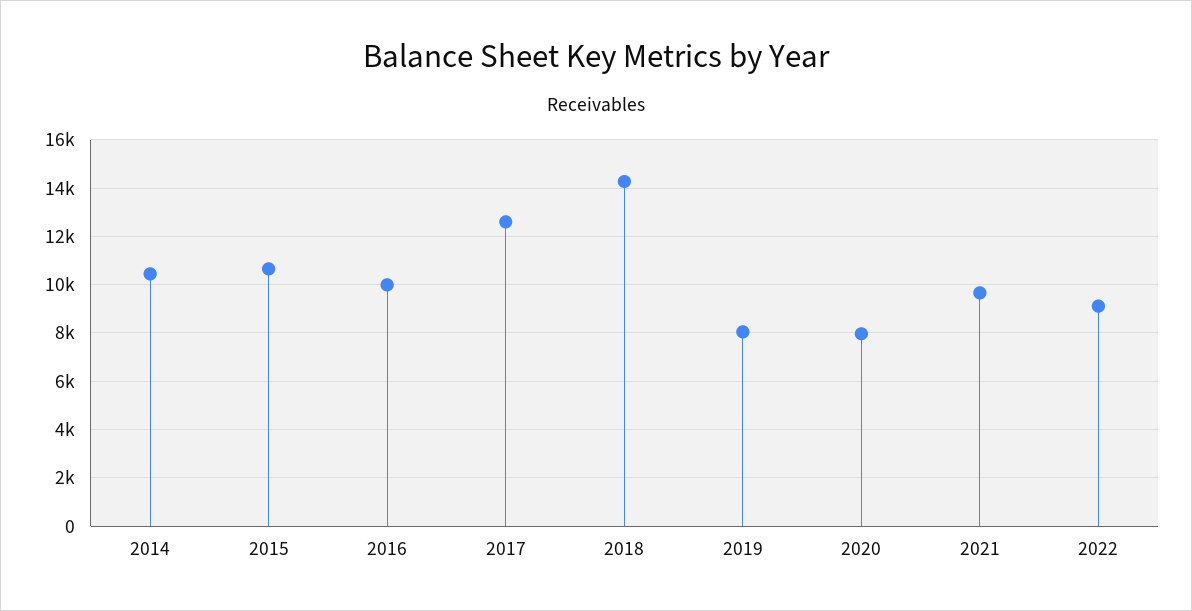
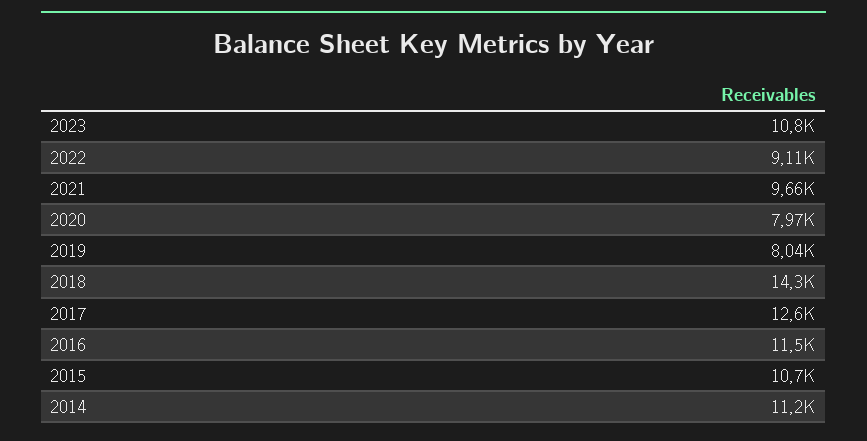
2014: 10500 -> 11200
2016: 10000 -> 11500
2023: none -> 10800

